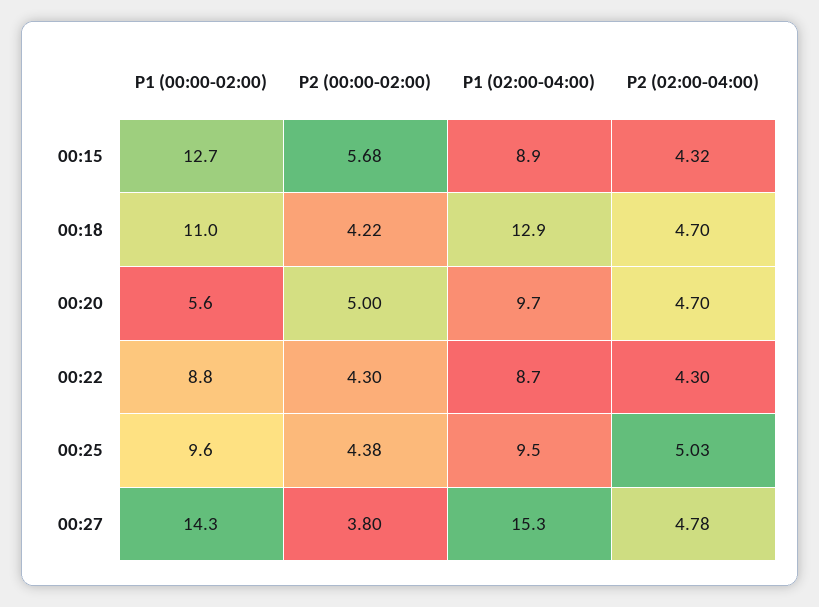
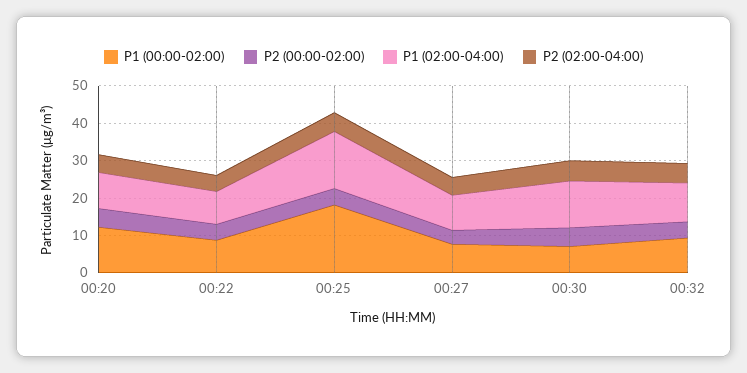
P1 (00:00-02:00), 00:15: 12.7 -> none
P2 (00:00-02:00), 00:15: 5.68 -> none
P1 (02:00-04:00), 00:15: 8.9 -> none
P2 (02:00-04:00), 00:15: 4.32 -> none
P1 (00:00-02:00), 00:18: 11 -> none
P2 (00:00-02:00), 00:18: 4.22 -> none
P1 (02:00-04:00), 00:18: 12.9 -> none
P2 (02:00-04:00), 00:18: 4.7 -> none
P1 (00:00-02:00), 00:20: 5.6 -> 12.5
P1 (00:00-02:00), 00:25: 9.6 -> 17.5
P1 (02:00-04:00), 00:25: 9.5 -> 15
P1 (00:00-02:00), 00:27: 14.3 -> 7.5
P1 (02:00-04:00), 00:27: 15.3 -> 10
P1 (00:00-02:00), 00:30: none -> 7.5
P2 (00:00-02:00), 00:30: none -> 5
P1 (02:00-04:00), 00:30: none -> 12.5
P2 (02:00-04:00), 00:30: none -> 5
P1 (00:00-02:00), 00:32: none -> 10
P2 (00:00-02:00), 00:32: none -> 5
P1 (02:00-04:00), 00:32: none -> 10
P2 (02:00-04:00), 00:32: none -> 5

